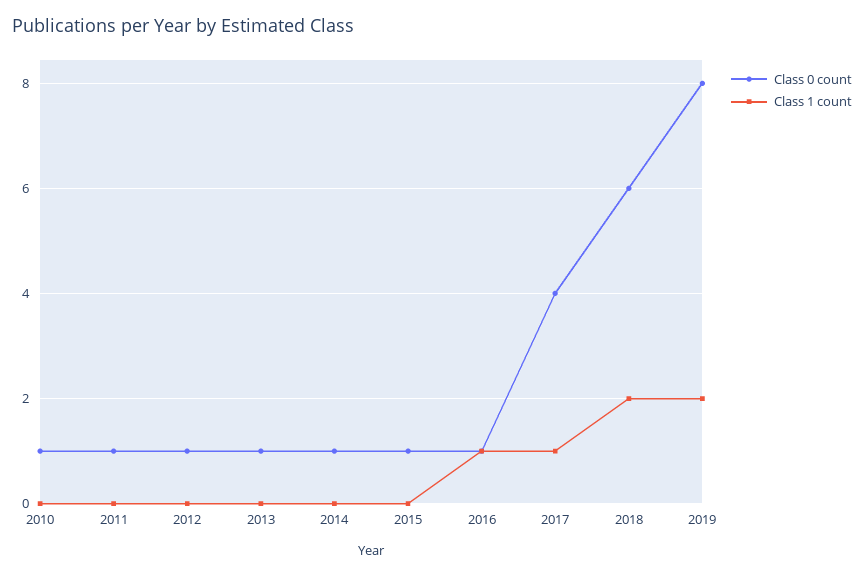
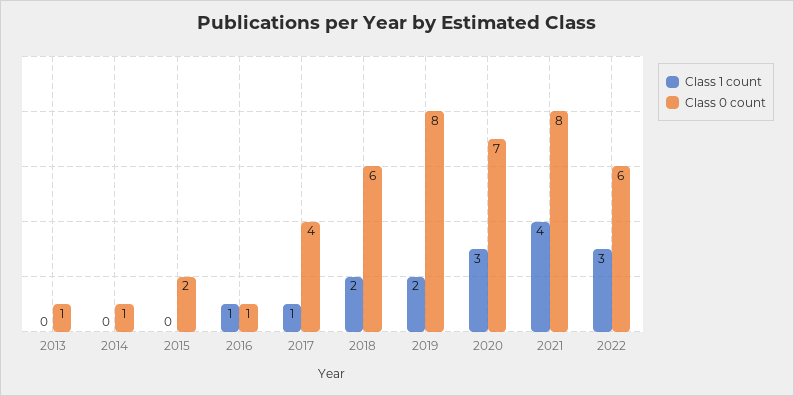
Class 0 count, 2010: 1 -> none
Class 1 count, 2010: 0 -> none
Class 0 count, 2011: 1 -> none
Class 1 count, 2011: 0 -> none
Class 0 count, 2012: 1 -> none
Class 1 count, 2012: 0 -> none
Class 0 count, 2015: 1 -> 2
Class 1 count, 2020: none -> 3
Class 0 count, 2020: none -> 7
Class 1 count, 2021: none -> 4
Class 0 count, 2021: none -> 8
Class 1 count, 2022: none -> 3
Class 0 count, 2022: none -> 6

